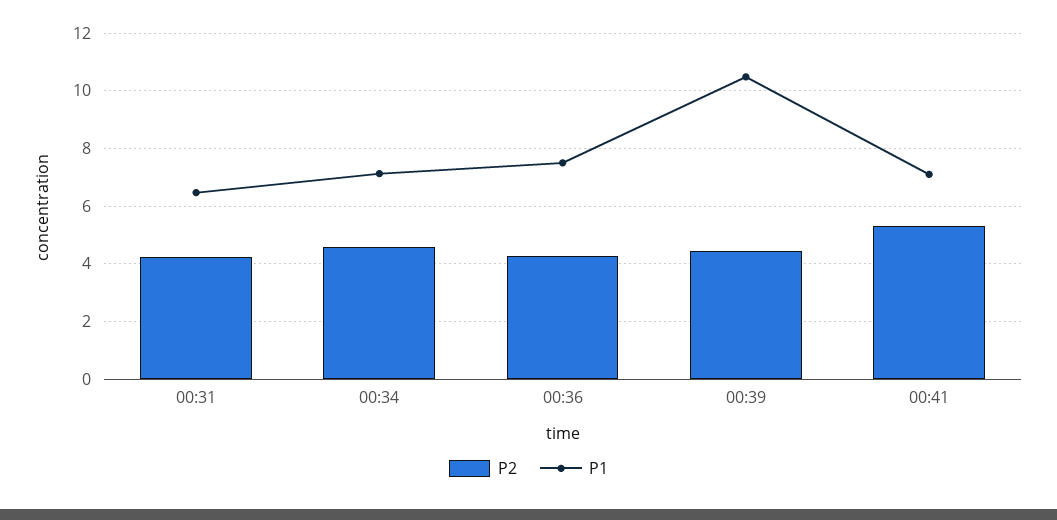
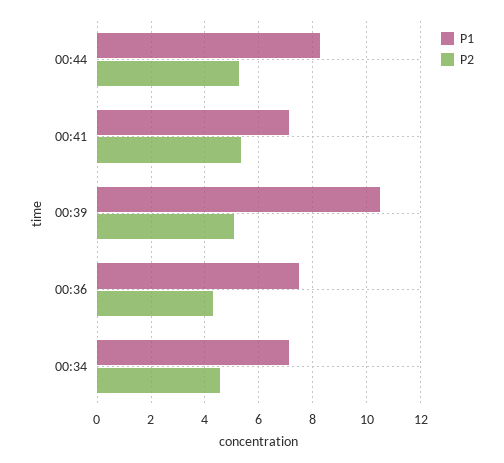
P2, 00:31: 4.25 -> none
P1, 00:31: 6.5 -> none
P2, 00:39: 4.5 -> 5
P1, 00:44: none -> 8.25
P2, 00:44: none -> 5.25

